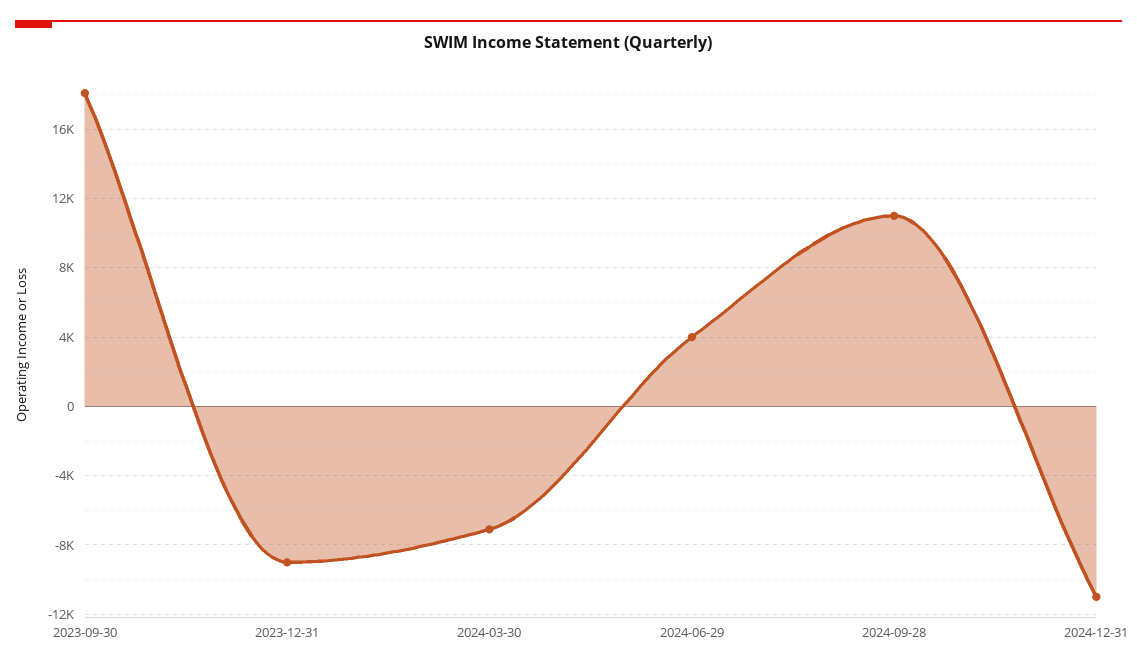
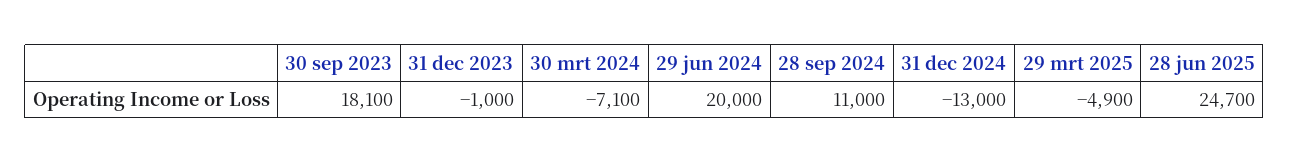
2023-12-31: -9000 -> -1000
2024-06-29: 4000 -> 20000
2024-12-31: -11000 -> -13000
29 mrt 2025: none -> -4900
28 jun 2025: none -> 24700

